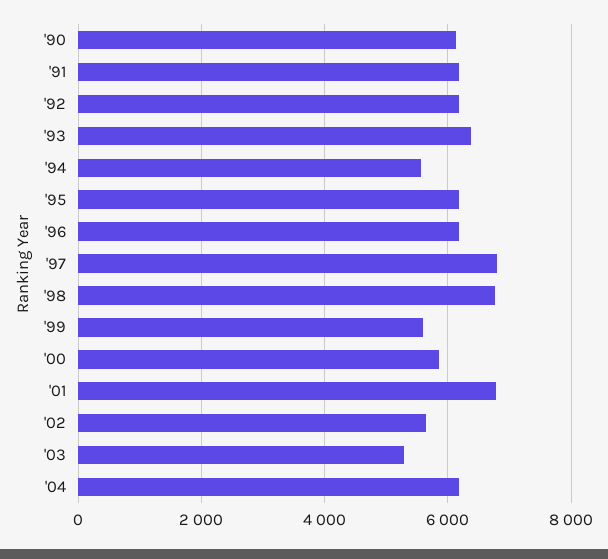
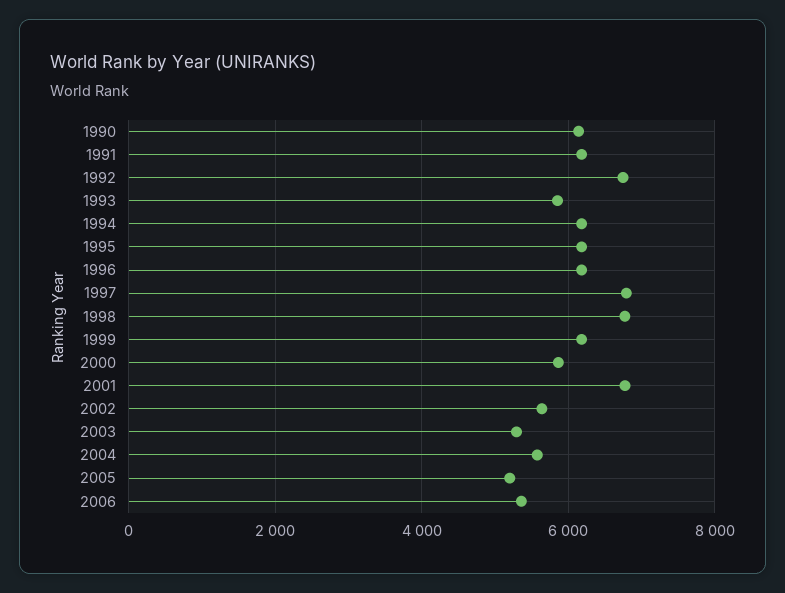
'92: 6200 -> 6800
'93: 6400 -> 5800
'94: 5600 -> 6200
'99: 5600 -> 6200
'04: 6200 -> 5600
2005: none -> 5200
2006: none -> 5400

